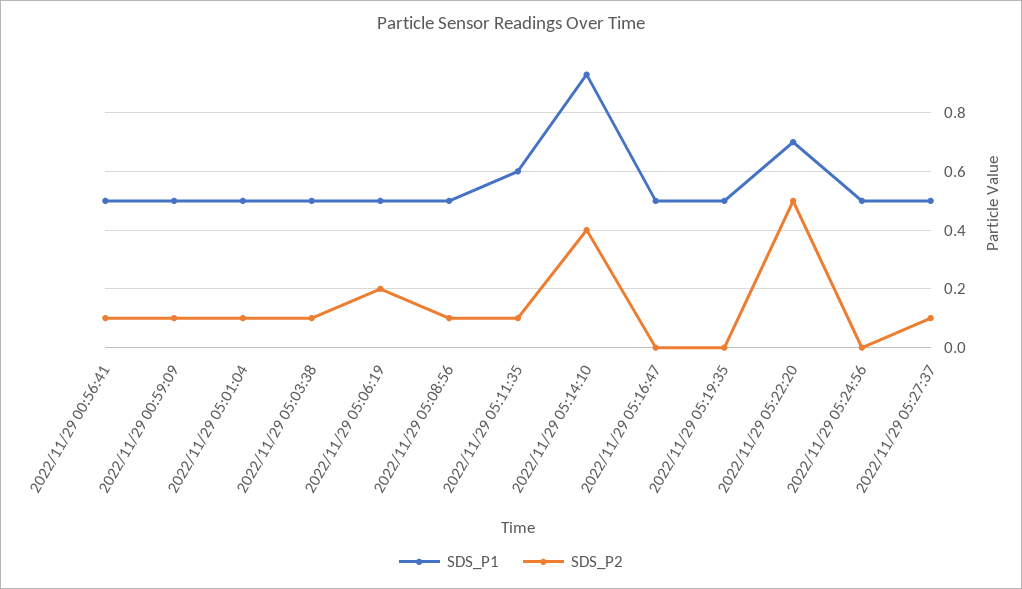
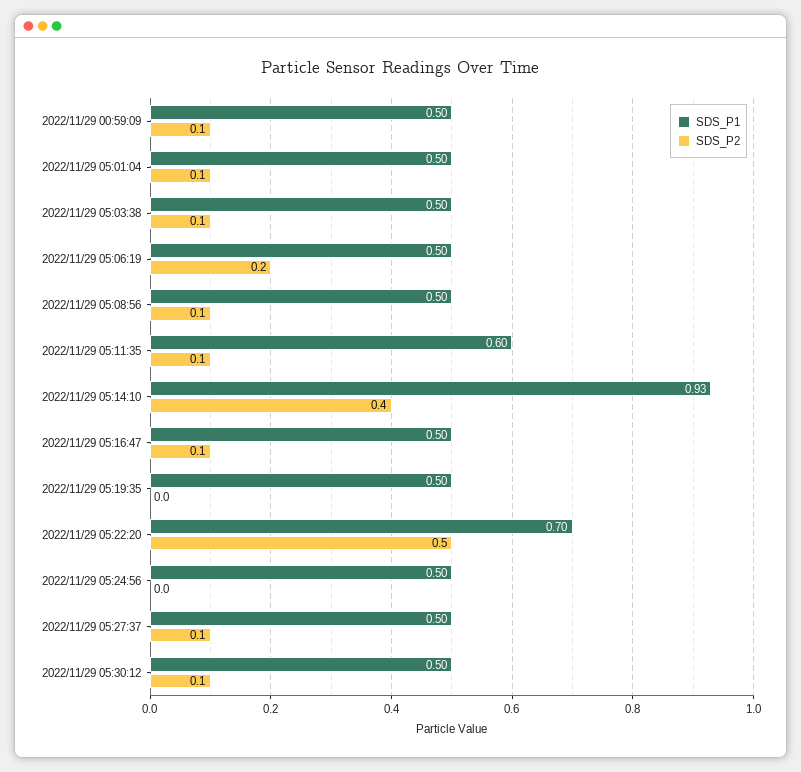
SDS_P1, 2022/11/29 00:56:41: 0.5 -> none
SDS_P2, 2022/11/29 00:56:41: 0.1 -> none
SDS_P2, 2022/11/29 05:16:47: 0 -> 0.1
SDS_P1, 2022/11/29 05:30:12: none -> 0.5
SDS_P2, 2022/11/29 05:30:12: none -> 0.1

